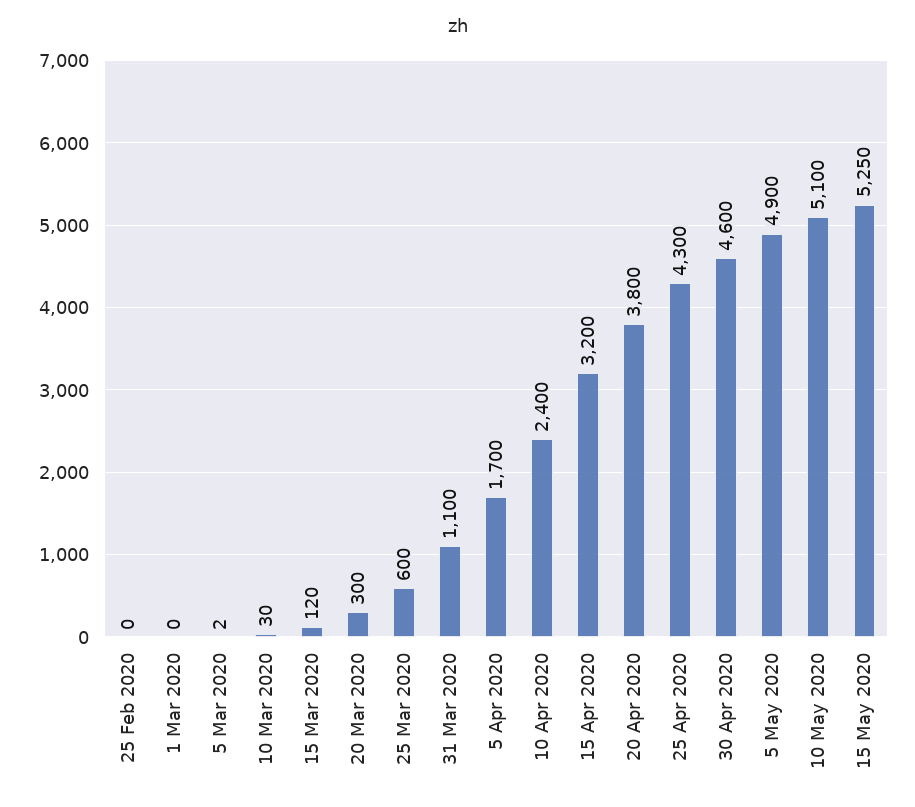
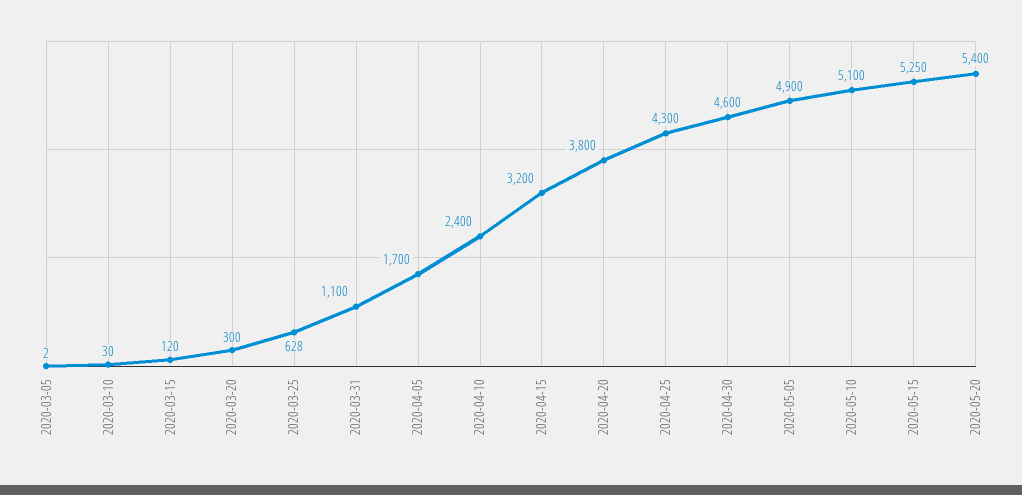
25 Feb 2020: 0 -> none
1 Mar 2020: 0 -> none
25 Mar 2020: 600 -> 628
2020-05-20: none -> 5400

